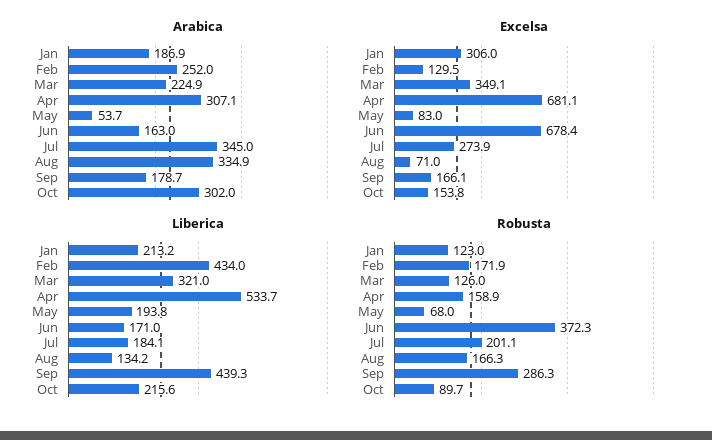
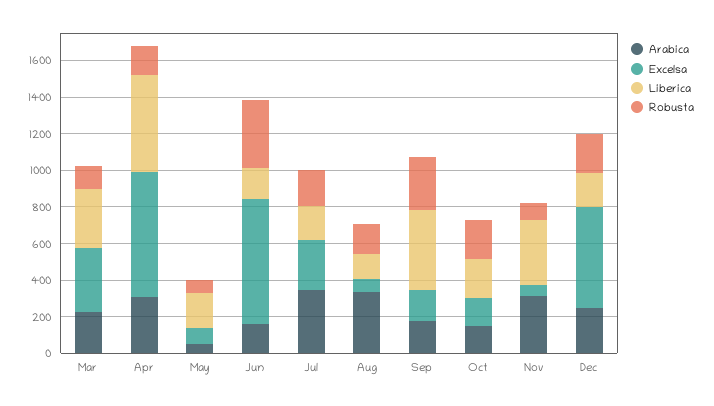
Arabica, Jan: 186.9 -> none
Arabica, Feb: 252 -> none
Arabica, Oct: 302 -> 150
Excelsa, Jan: 306 -> none
Excelsa, Feb: 129.5 -> none
Liberica, Jan: 213.2 -> none
Liberica, Feb: 434 -> none
Robusta, Jan: 123 -> none
Robusta, Feb: 171.9 -> none
Robusta, Oct: 89.7 -> 200
Arabica, Nov: none -> 300
Excelsa, Nov: none -> 50
Liberica, Nov: none -> 350
Robusta, Nov: none -> 100
Arabica, Dec: none -> 250
Excelsa, Dec: none -> 550
Liberica, Dec: none -> 200
Robusta, Dec: none -> 200

